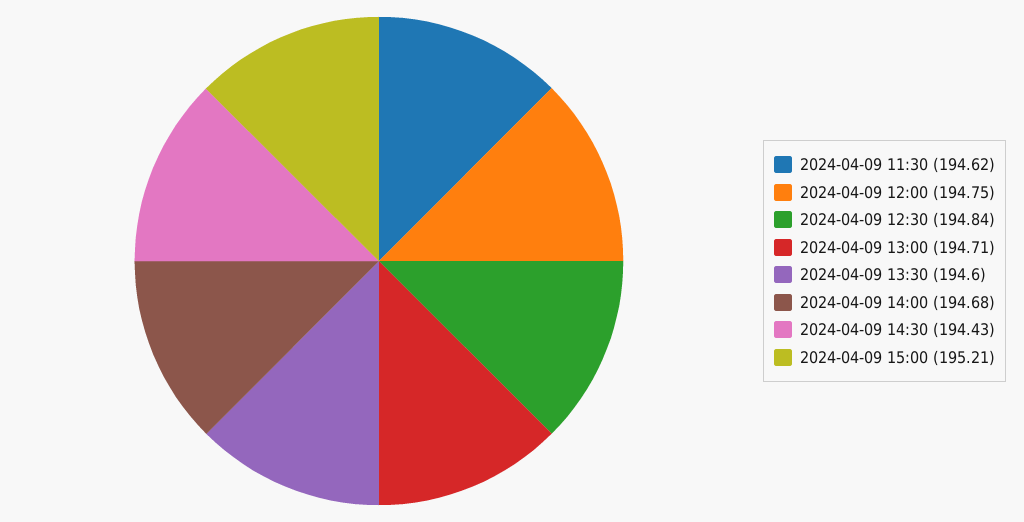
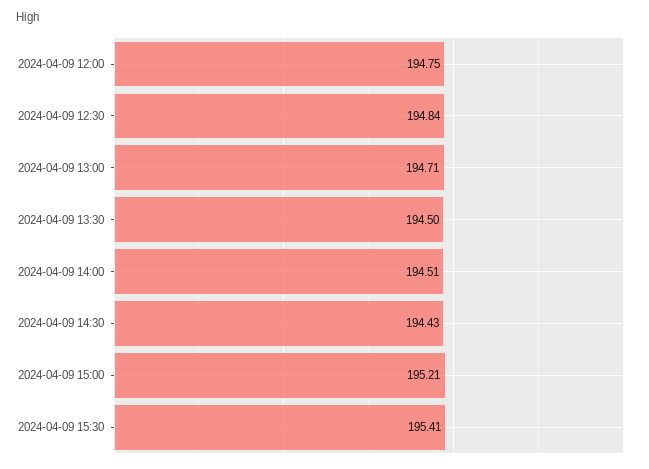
2024-04-09 11:30: 194.62 -> none
2024-04-09 13:30: 194.6 -> 194.5
2024-04-09 14:00: 194.68 -> 194.51
2024-04-09 15:30: none -> 195.41

